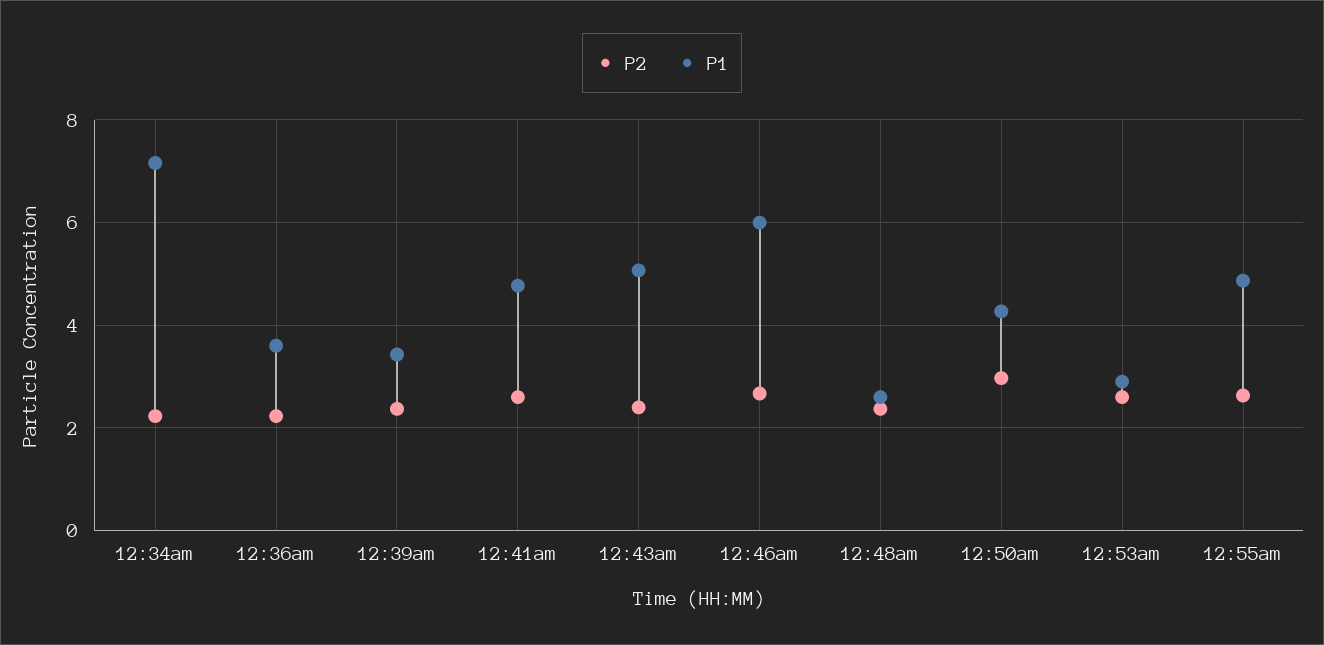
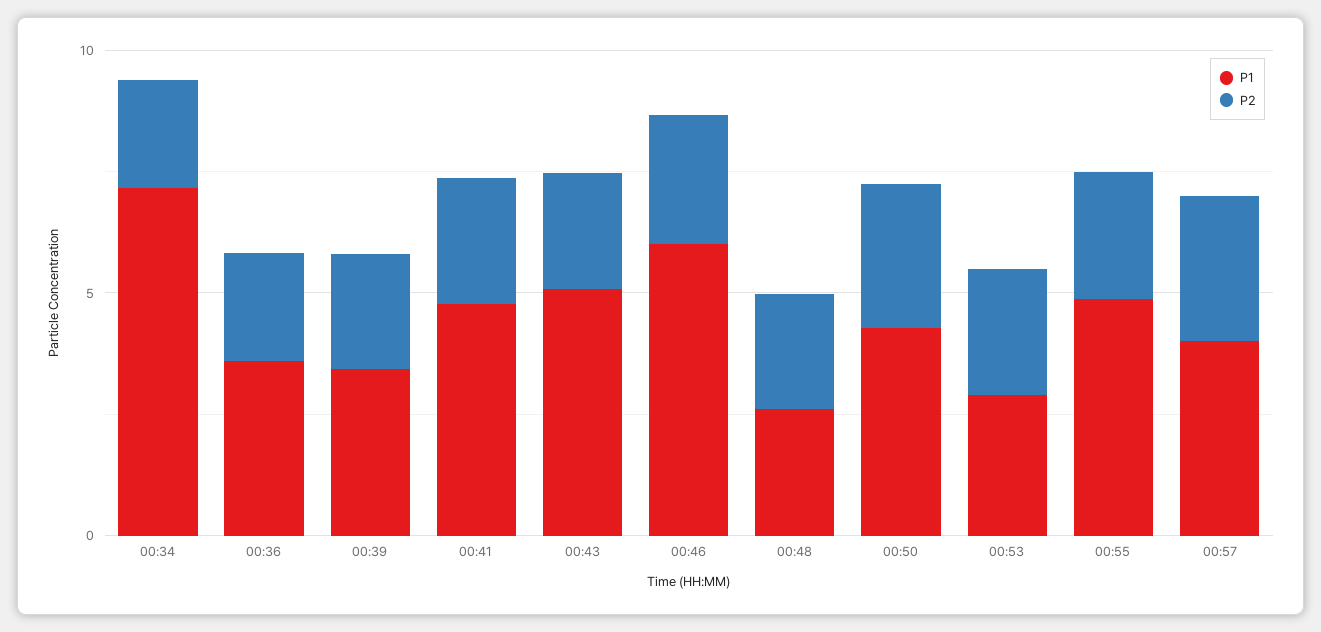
P1, 00:57: none -> 4
P2, 00:57: none -> 3

